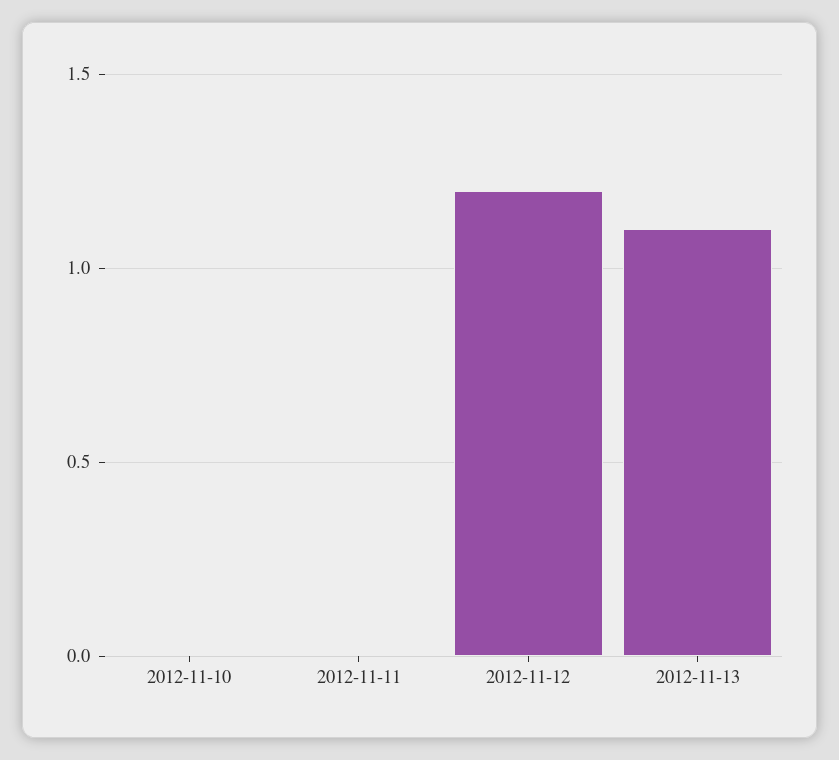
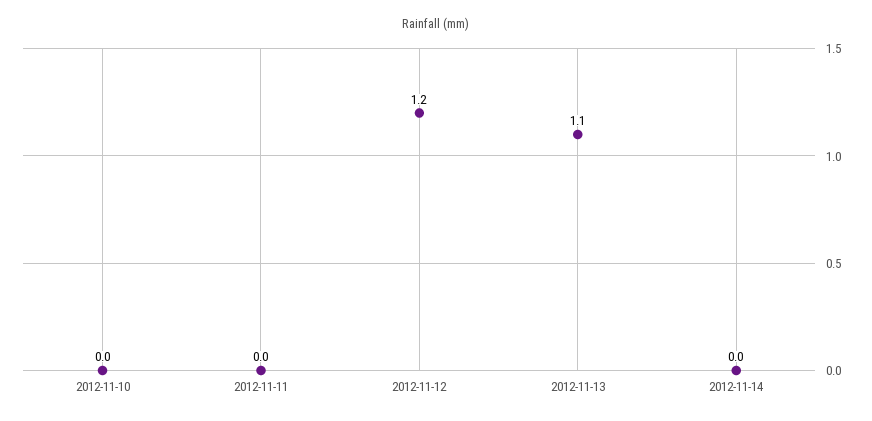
2012-11-14: none -> 0

